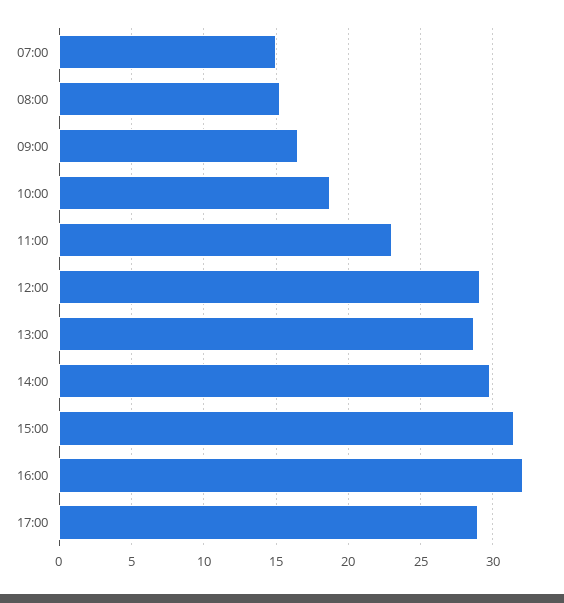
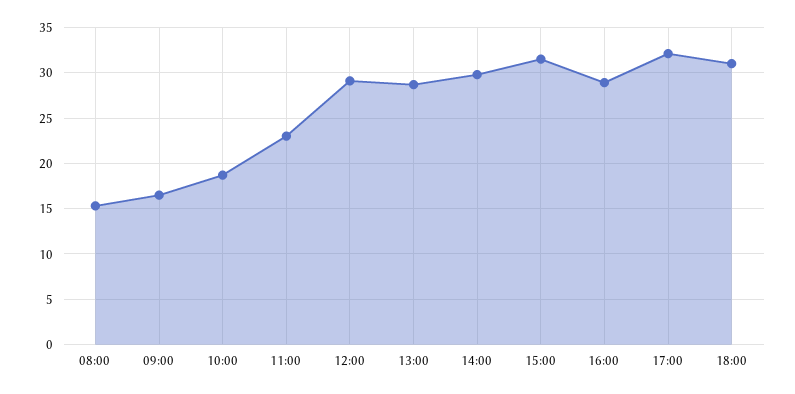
07:00: 15 -> none
16:00: 32 -> 29
17:00: 29 -> 32
18:00: none -> 31

